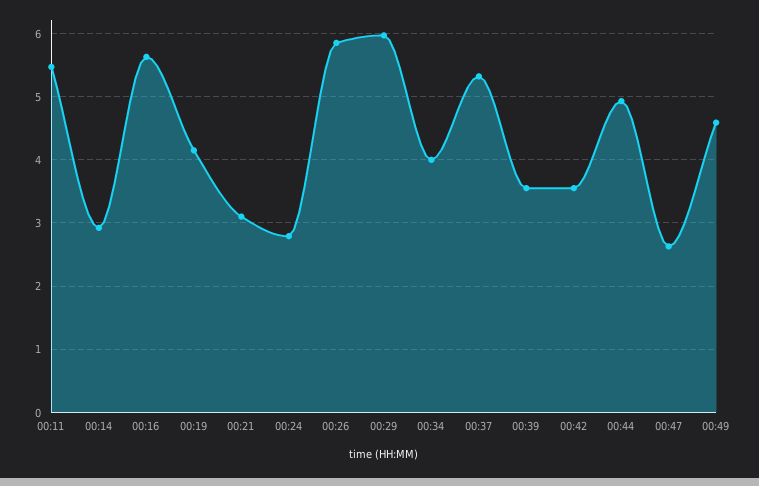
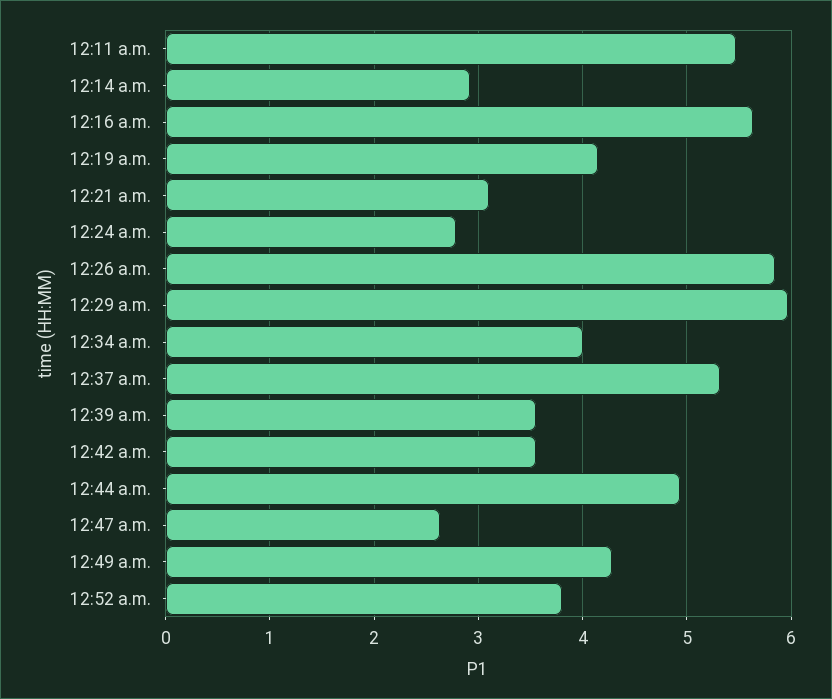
00:49: 4.6 -> 4.3
12:52 a.m.: none -> 3.8

